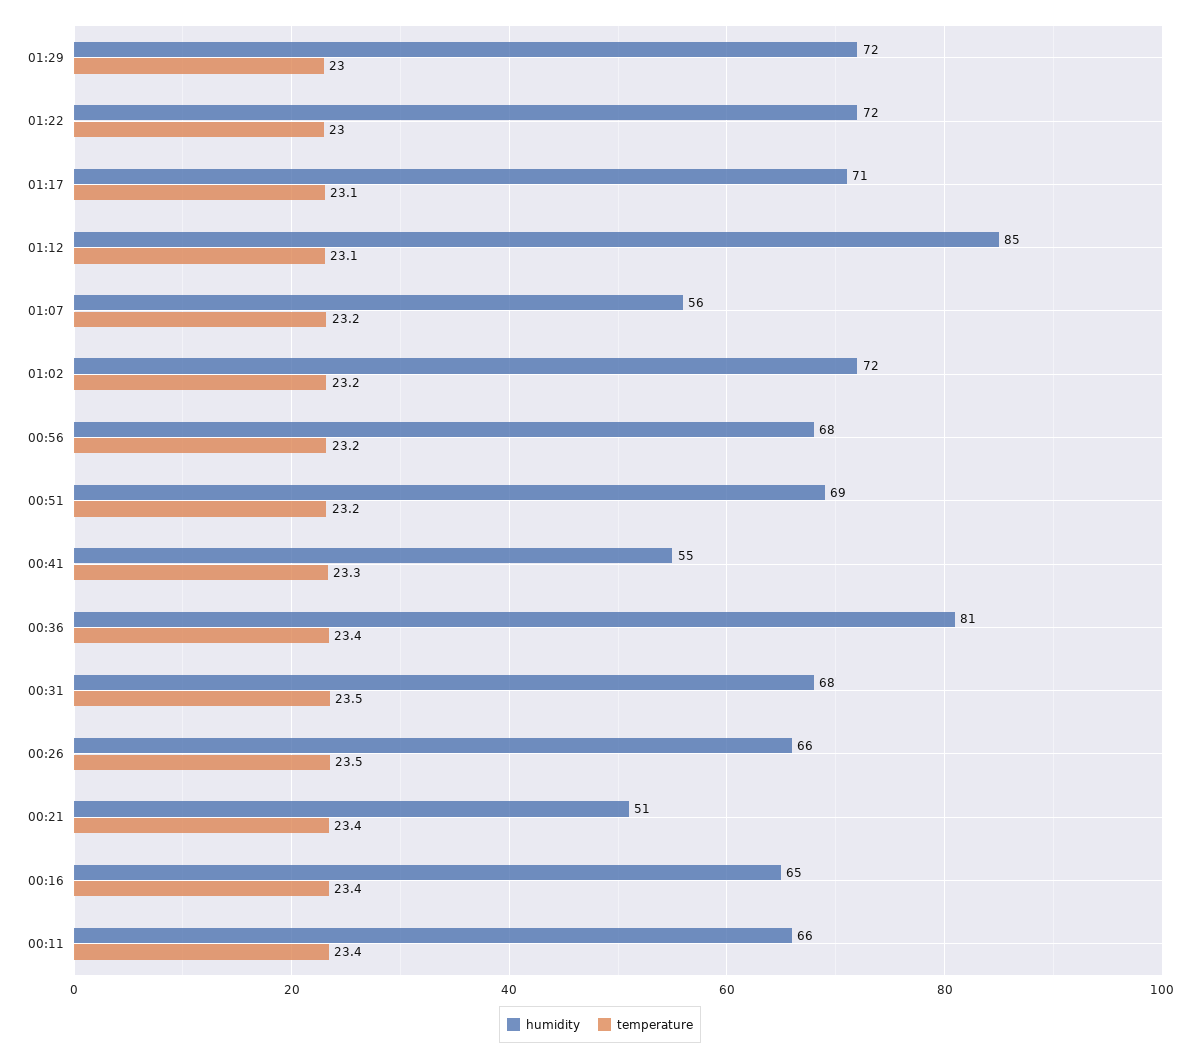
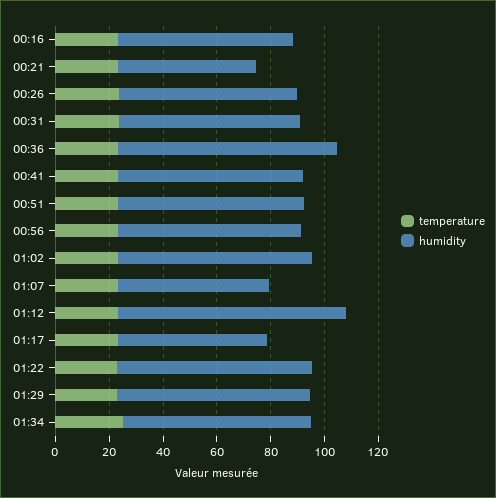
humidity, 01:17: 71 -> 55
humidity, 00:41: 55 -> 70
humidity, 00:11: 66 -> none
temperature, 00:11: 23.4 -> none
temperature, 01:34: none -> 25
humidity, 01:34: none -> 70

